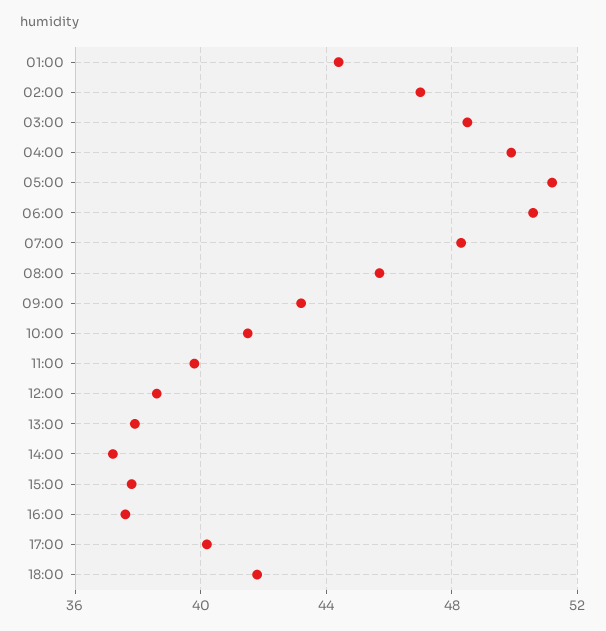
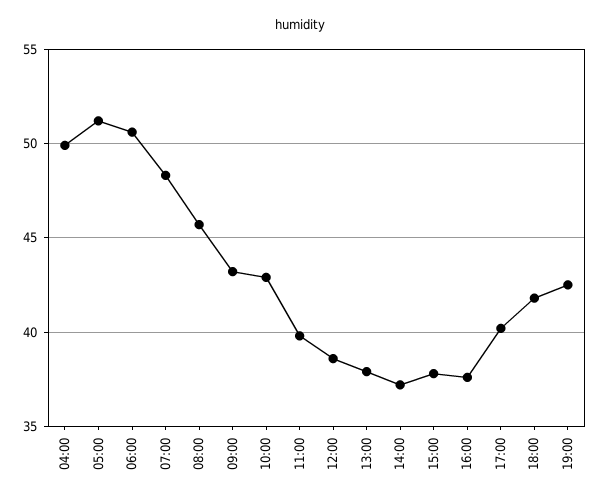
01:00: 44.5 -> none
02:00: 47 -> none
03:00: 48.5 -> none
10:00: 41.5 -> 43
19:00: none -> 42.5

